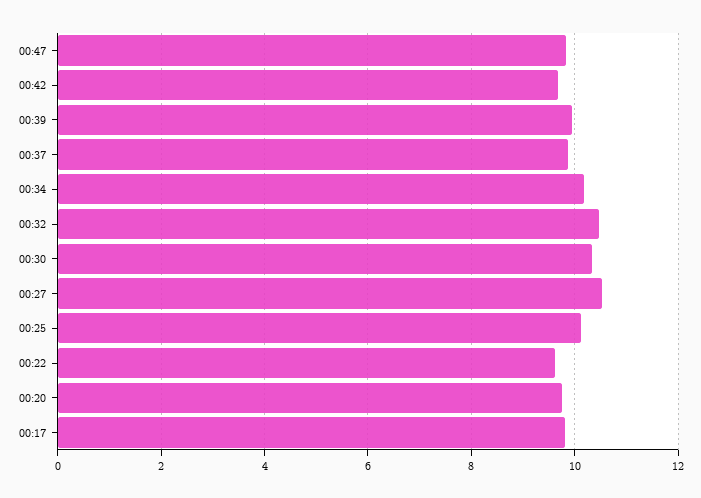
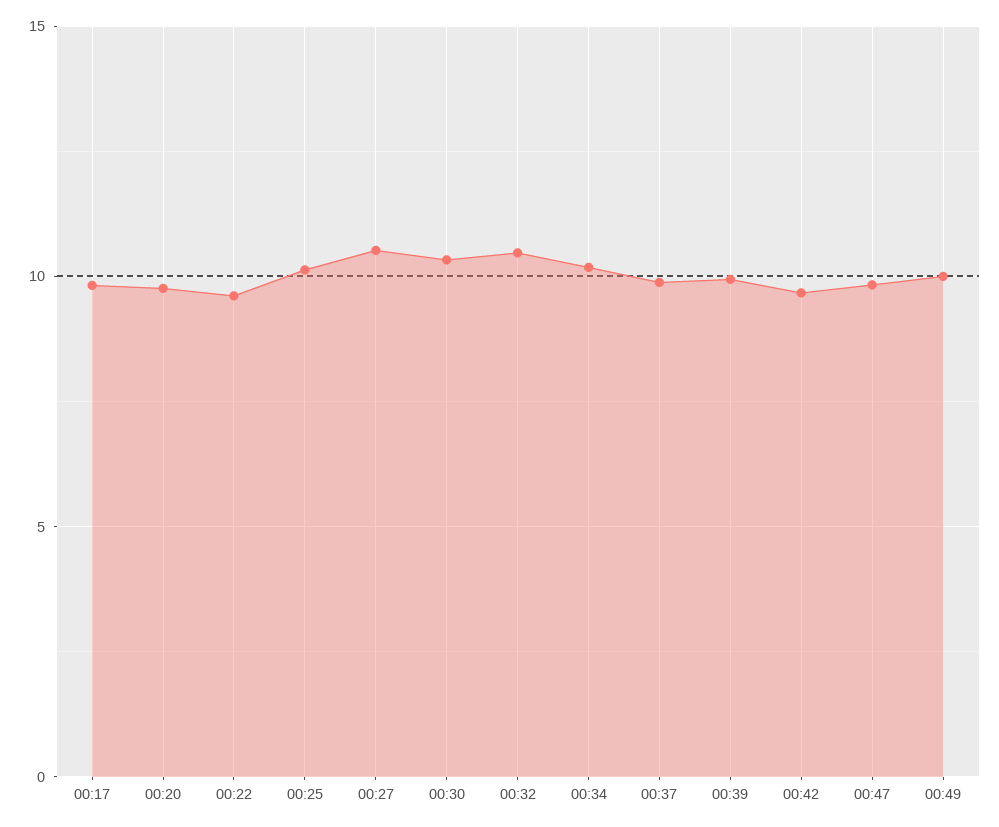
00:49: none -> 10

